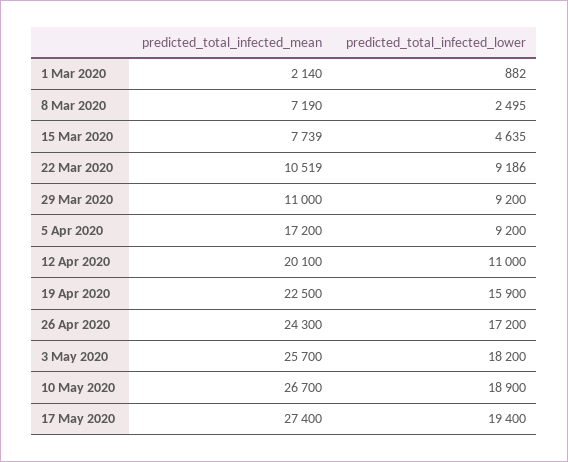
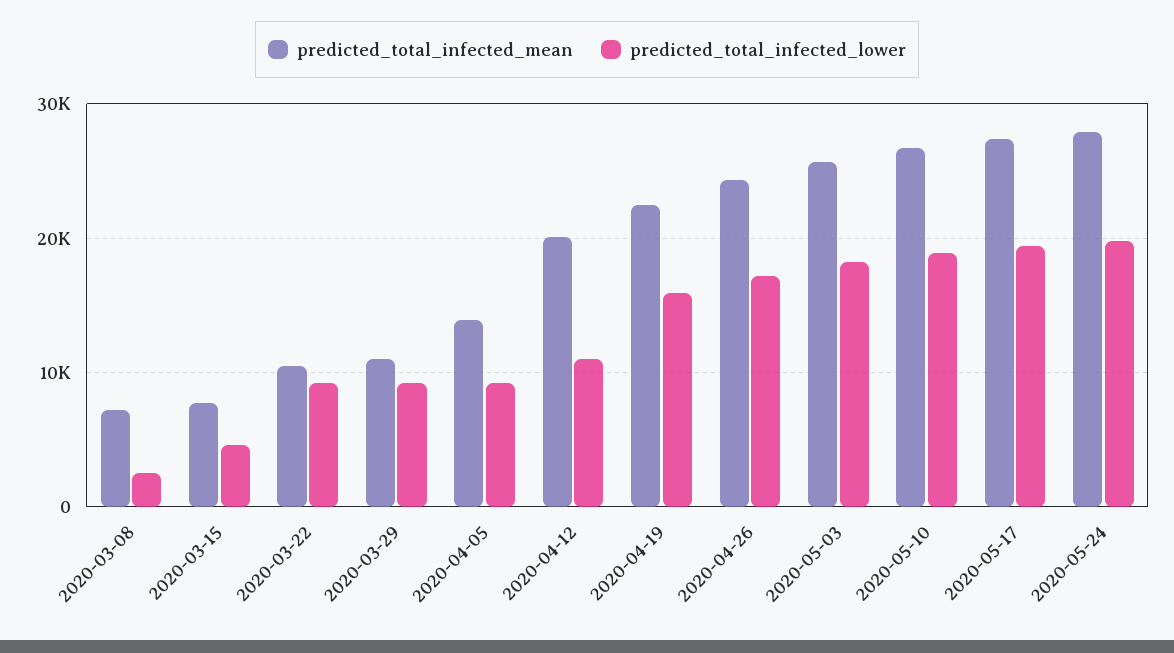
predicted_total_infected_mean, 1 Mar 2020: 2140 -> none
predicted_total_infected_lower, 1 Mar 2020: 882 -> none
predicted_total_infected_mean, 5 Apr 2020: 17200 -> 14000
predicted_total_infected_mean, 2020-05-24: none -> 28000
predicted_total_infected_lower, 2020-05-24: none -> 20000

